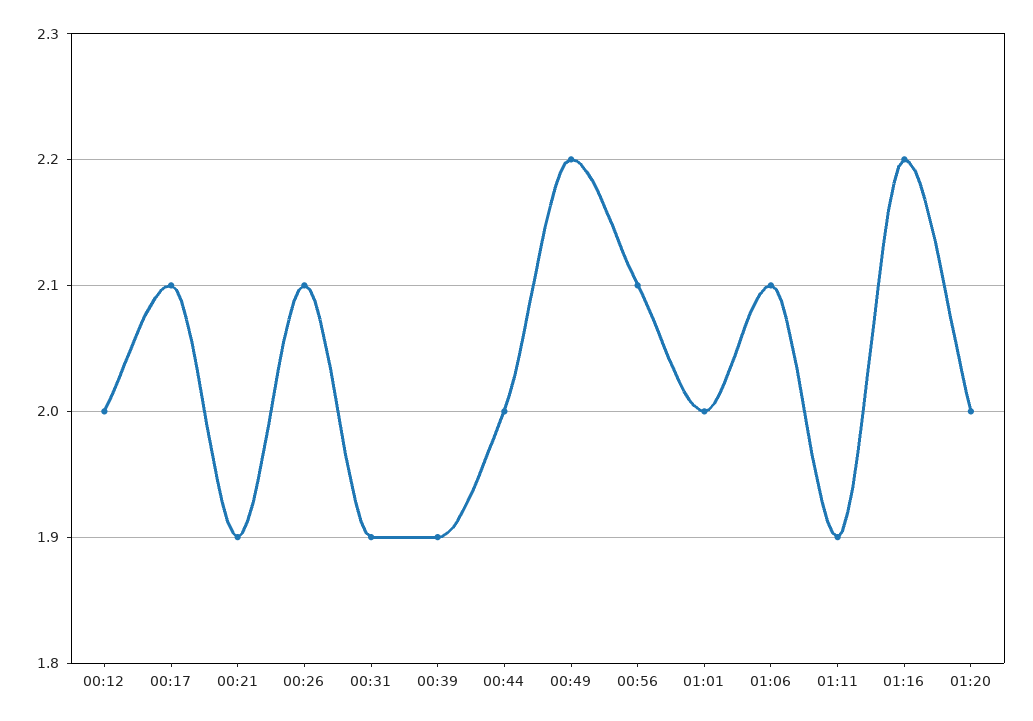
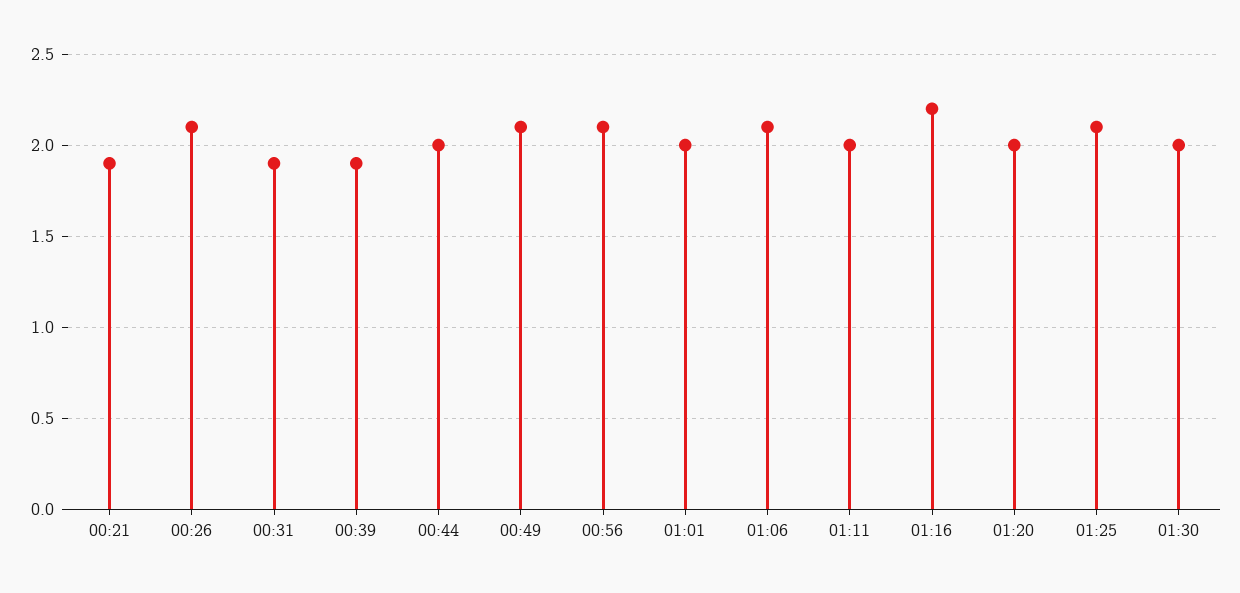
00:12: 2 -> none
00:17: 2.1 -> none
00:49: 2.2 -> 2.1
01:11: 1.9 -> 2
01:25: none -> 2.1
01:30: none -> 2

